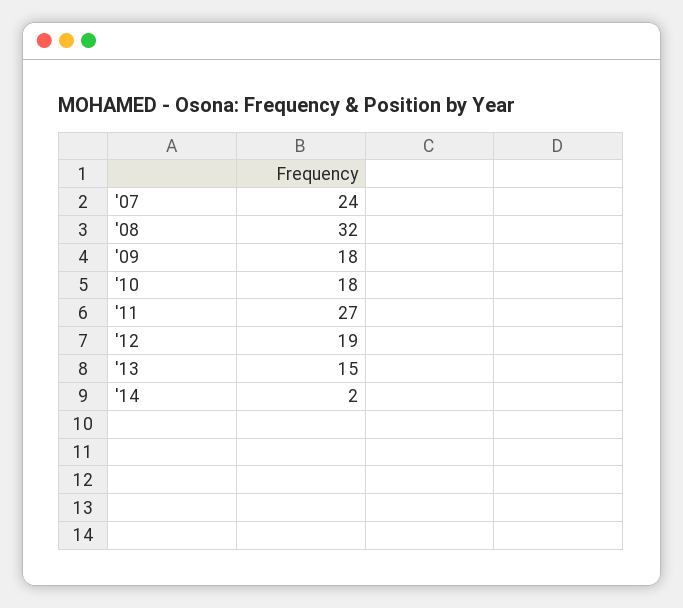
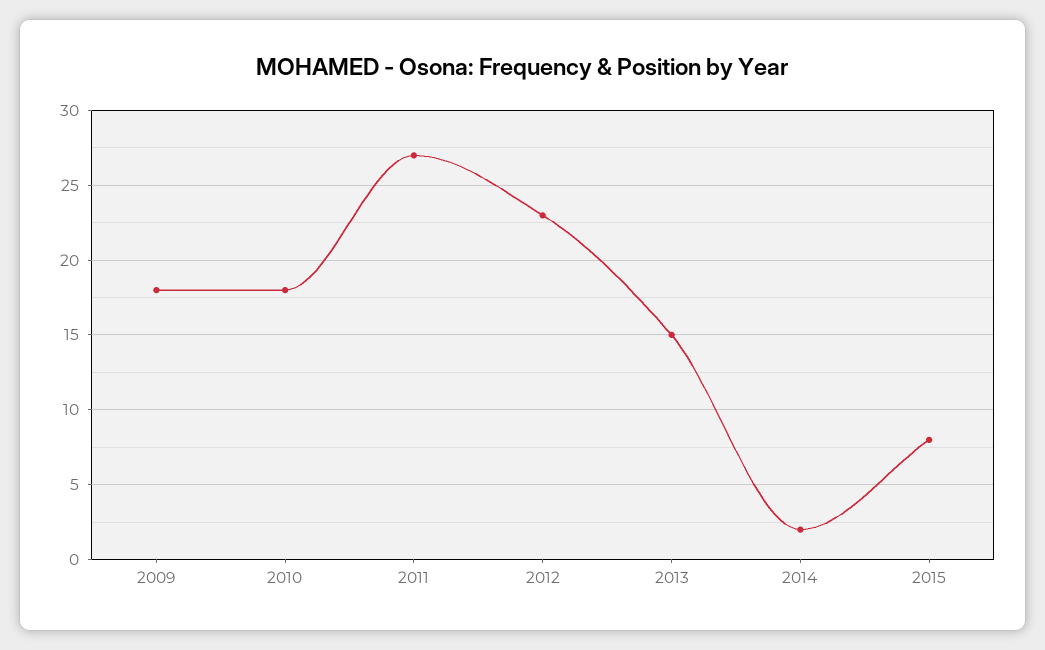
'07: 24 -> none
'08: 32 -> none
'12: 19 -> 23
2015: none -> 8

